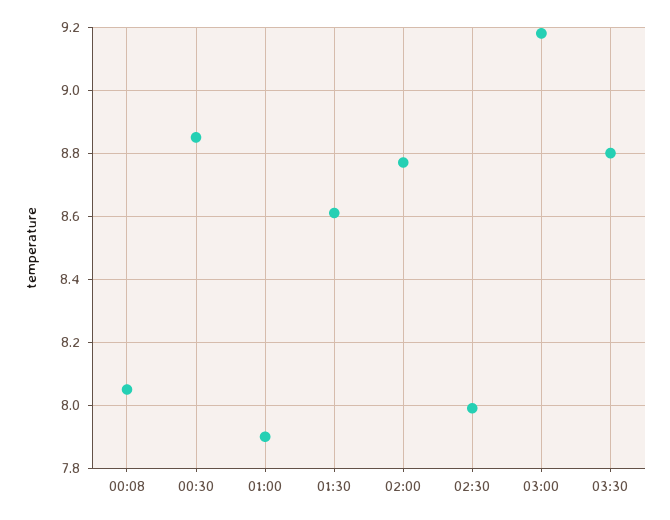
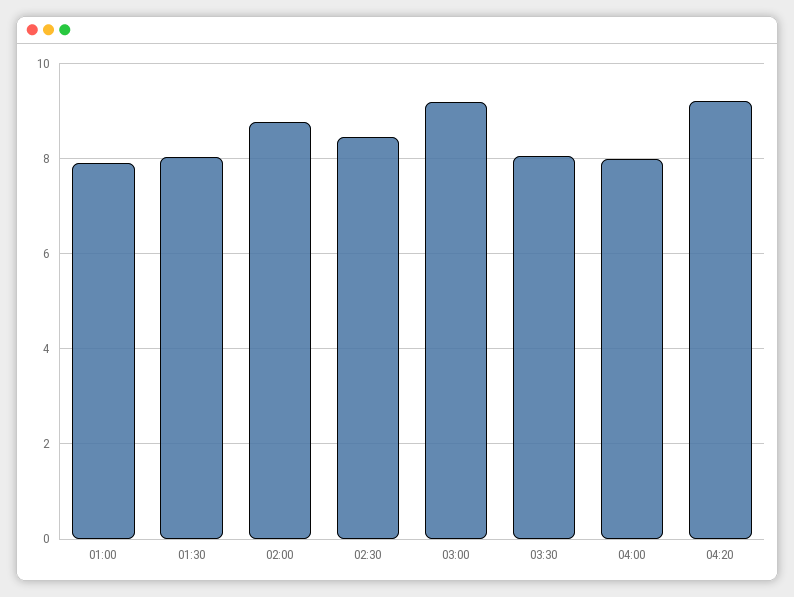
00:08: 8.05 -> none
00:30: 8.85 -> none
01:30: 8.6 -> 8
02:30: 8 -> 8.4
03:30: 8.8 -> 8
04:00: none -> 8
04:20: none -> 9.2

